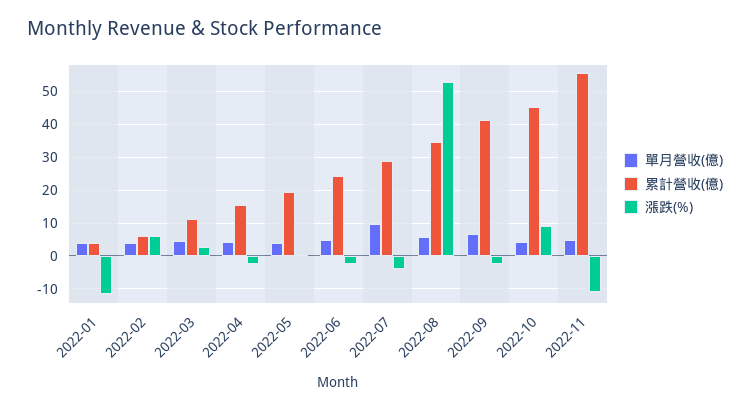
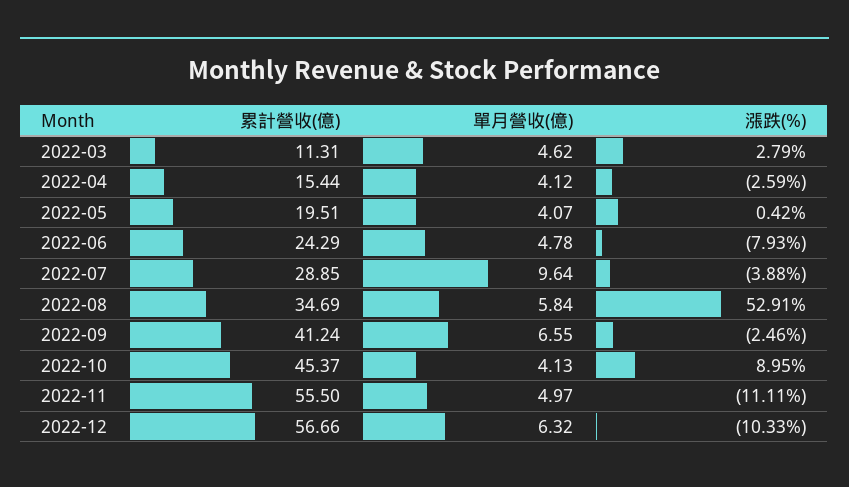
單月營收(億), 2022-01: 4 -> none
累計營收(億), 2022-01: 4 -> none
漲跌(%), 2022-01: -12 -> none
單月營收(億), 2022-02: 4 -> none
累計營收(億), 2022-02: 6 -> none
漲跌(%), 2022-02: 6 -> none
漲跌(%), 2022-06: -2 -> -7.93
累計營收(億), 2022-12: none -> 56.66
單月營收(億), 2022-12: none -> 6.32
漲跌(%), 2022-12: none -> -10.33

